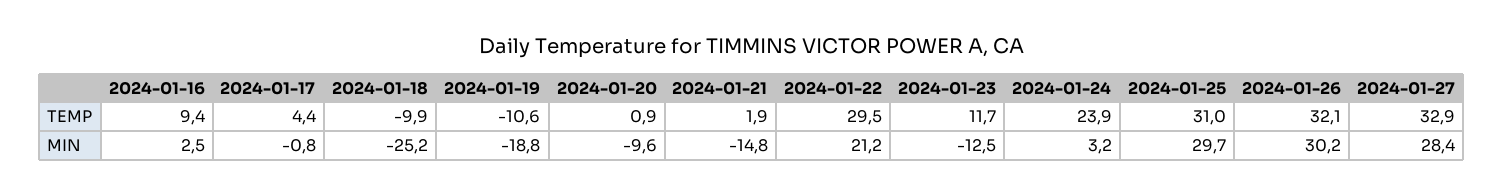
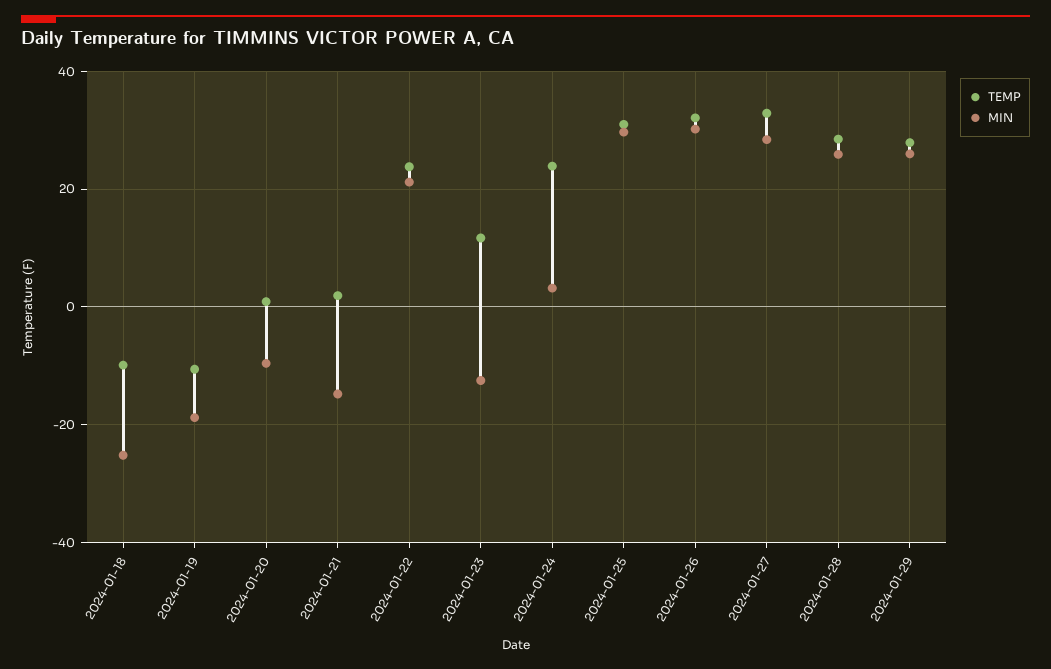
TEMP, 2024-01-16: 9.4 -> none
TEMP, 2024-01-17: 4.4 -> none
TEMP, 2024-01-22: 29.5 -> 24
MIN, 2024-01-16: 2.5 -> none
MIN, 2024-01-17: -0.8 -> none
TEMP, 2024-01-28: none -> 28
MIN, 2024-01-28: none -> 26
TEMP, 2024-01-29: none -> 28
MIN, 2024-01-29: none -> 26

